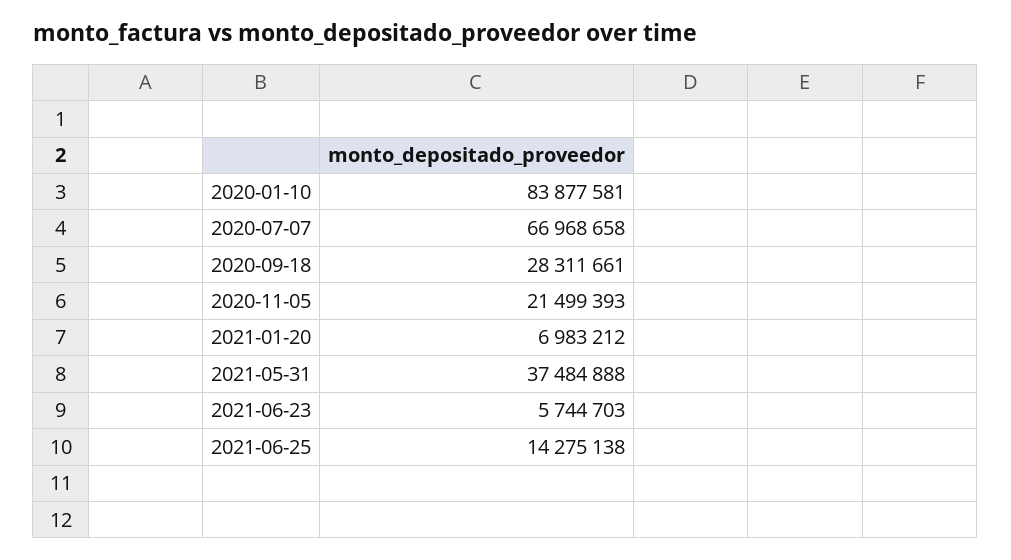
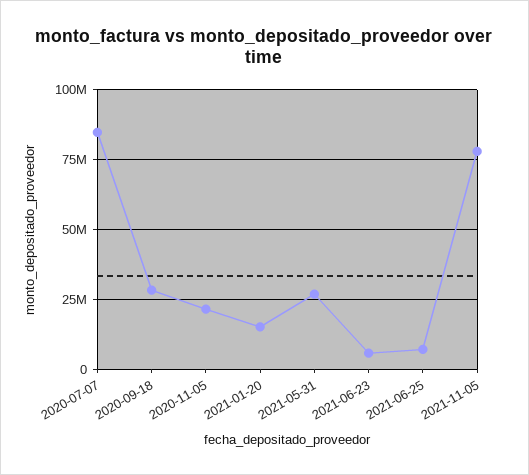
2020-01-10: 83877581 -> none
2020-07-07: 66968658 -> 85000000
2021-01-20: 6983212 -> 15000000
2021-05-31: 37484888 -> 27500000
2021-06-25: 14275138 -> 7500000
2021-11-05: none -> 77500000

